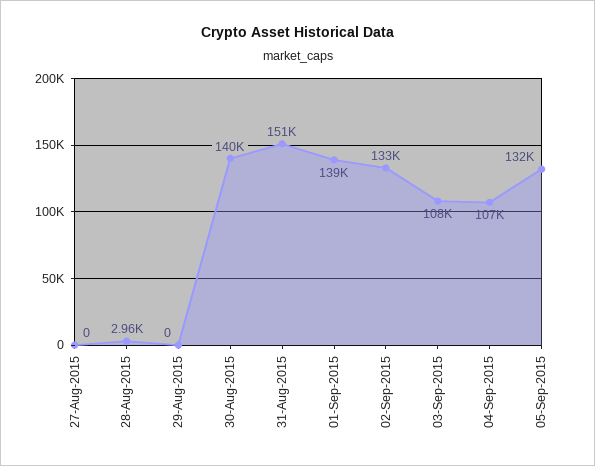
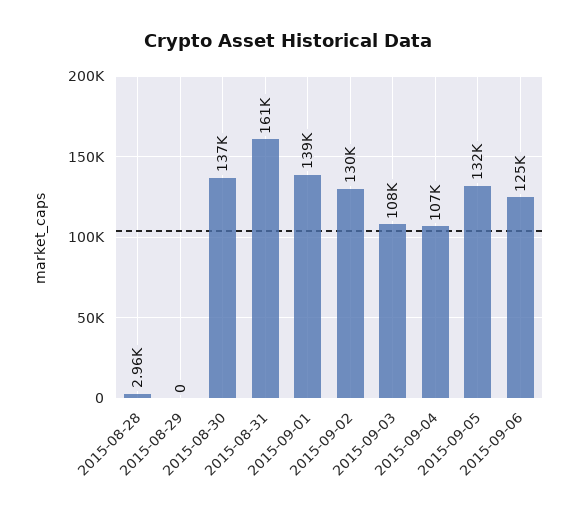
27-Aug-2015: 0 -> none
30-Aug-2015: 140000 -> 137000
31-Aug-2015: 151000 -> 161000
02-Sep-2015: 133000 -> 130000
2015-09-06: none -> 125000

